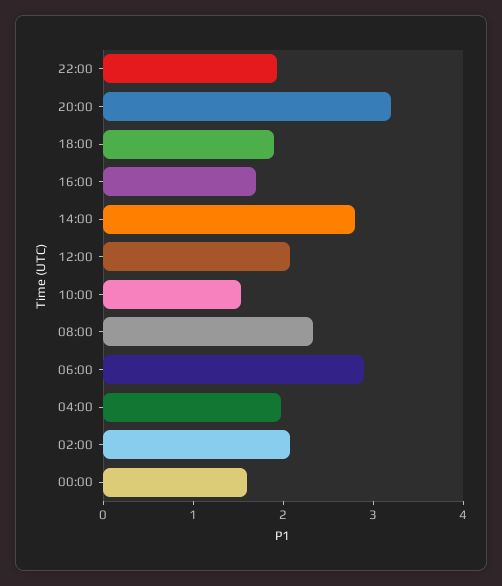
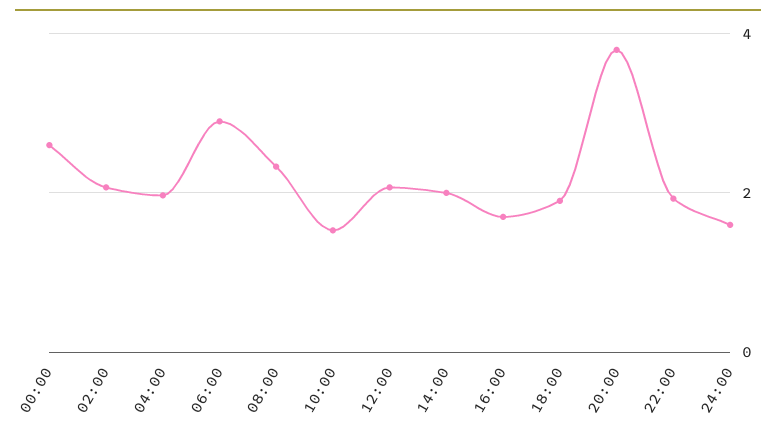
20:00: 3.2 -> 3.8
14:00: 2.8 -> 2
00:00: 1.6 -> 2.6
24:00: none -> 1.6

